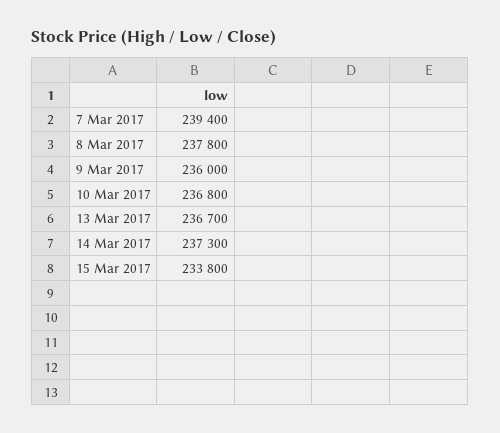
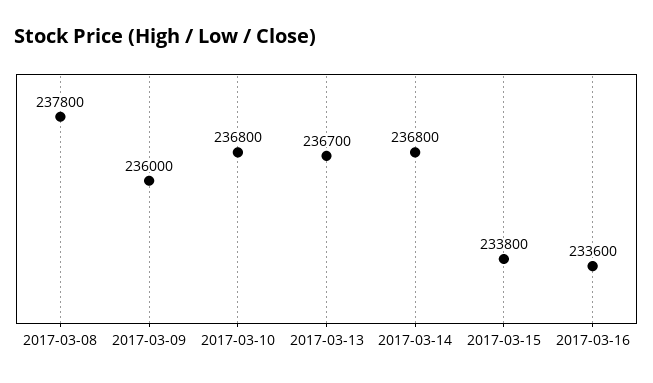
7 Mar 2017: 239400 -> none
14 Mar 2017: 237300 -> 236800
2017-03-16: none -> 233600

